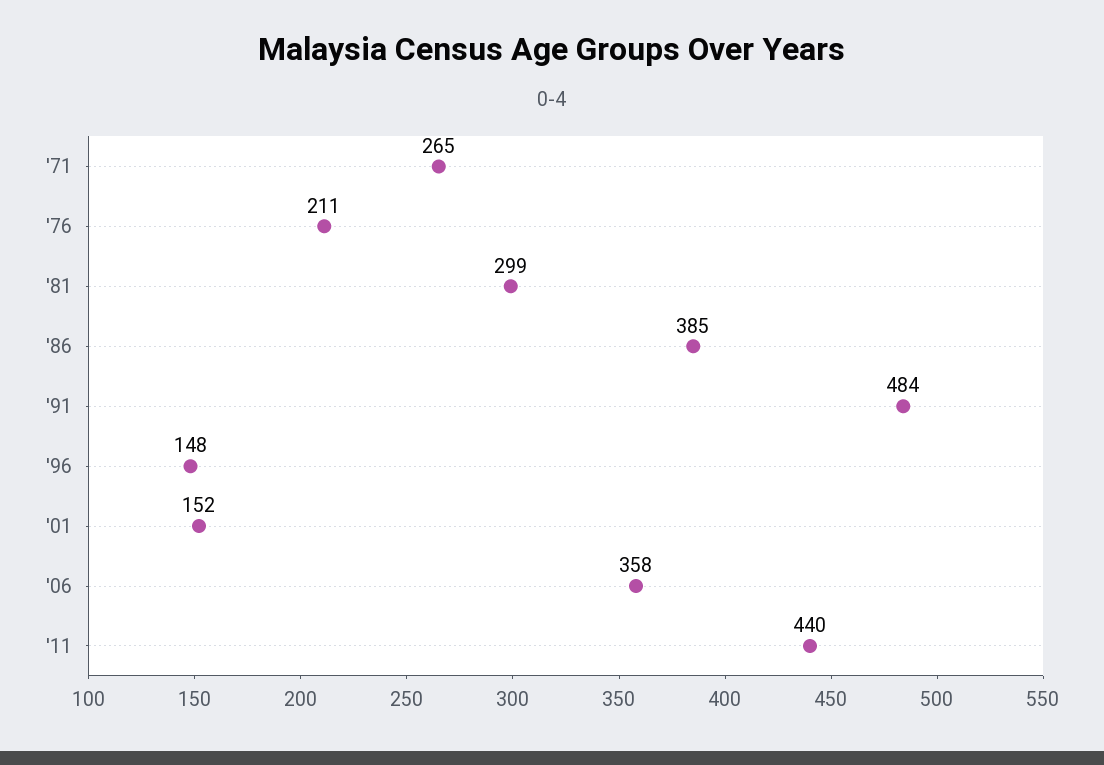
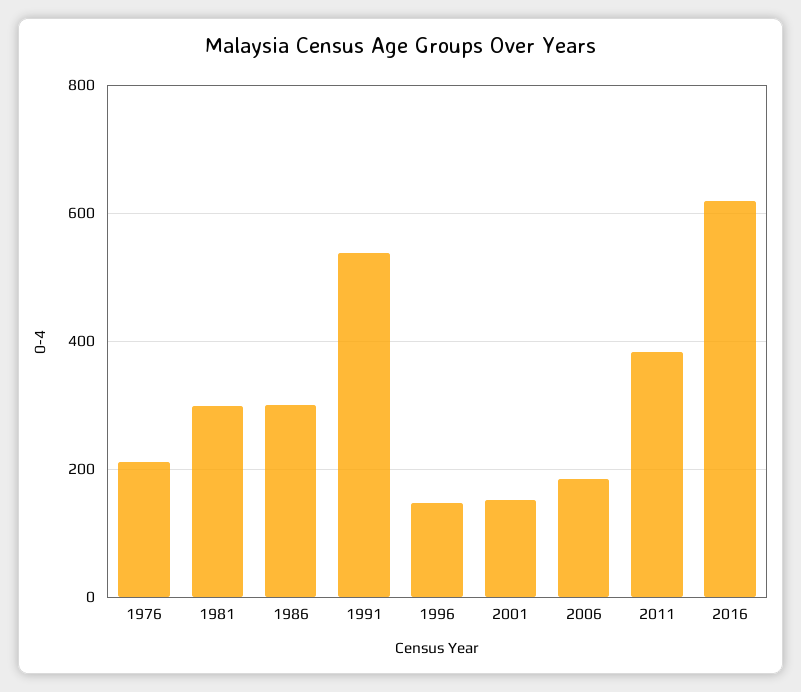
'71: 265 -> none
'86: 385 -> 300
'91: 484 -> 540
'06: 358 -> 180
'11: 440 -> 380
2016: none -> 620

